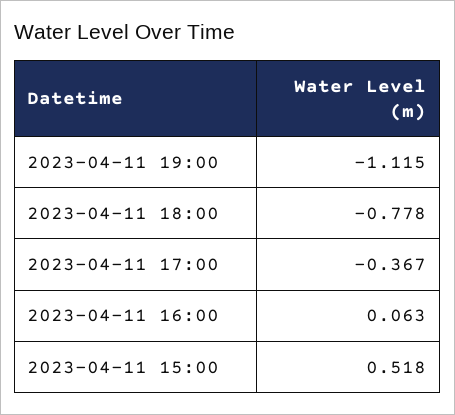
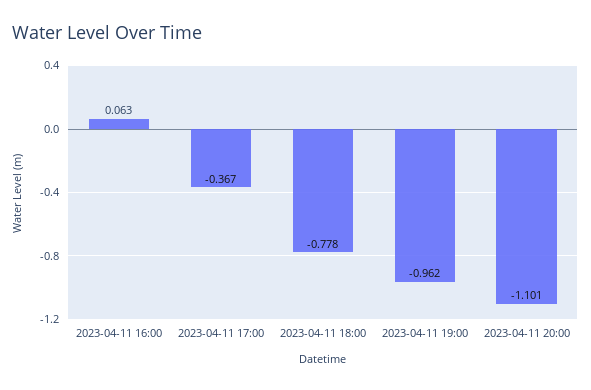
2023-04-11 19:00: -1.115 -> -0.962
2023-04-11 15:00: 0.518 -> none
2023-04-11 20:00: none -> -1.101

